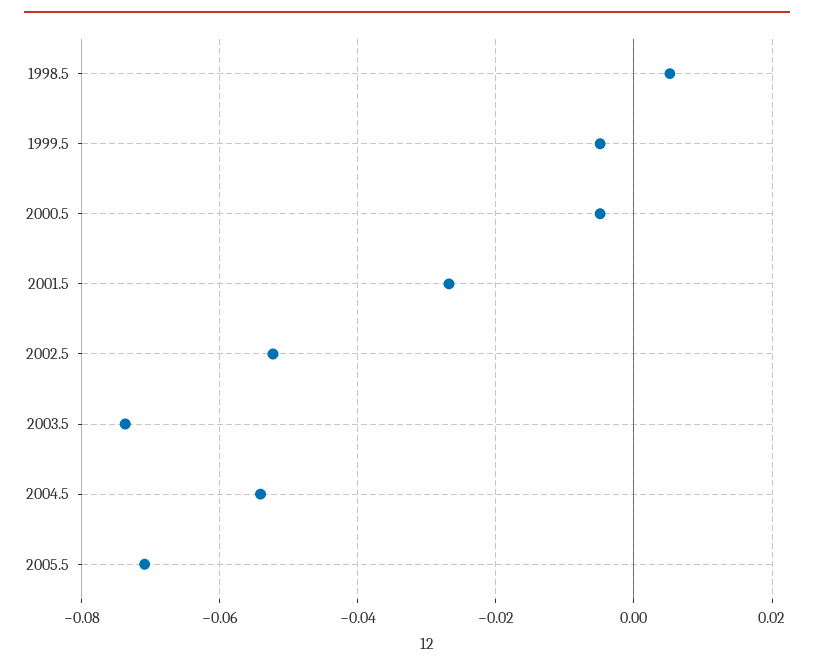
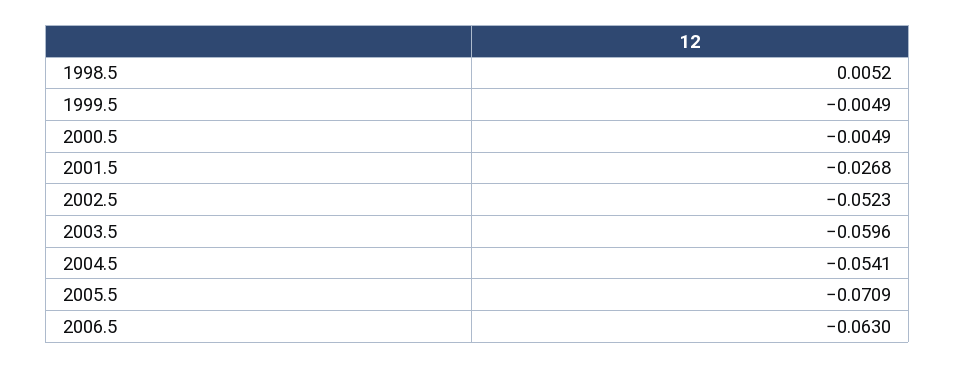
2003.5: -0.074 -> -0.0596
2006.5: none -> -0.063

